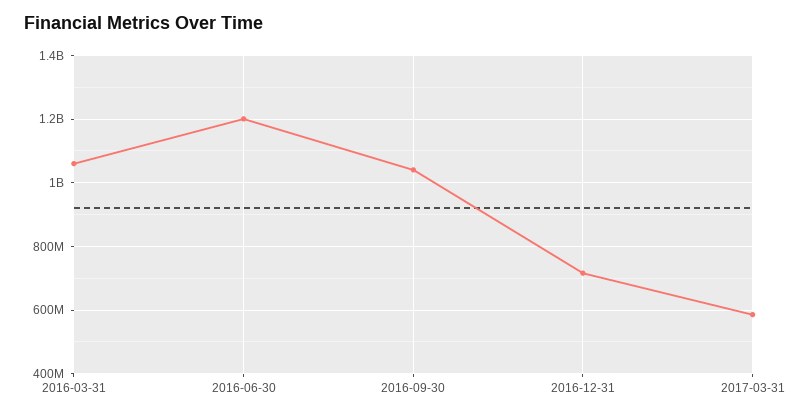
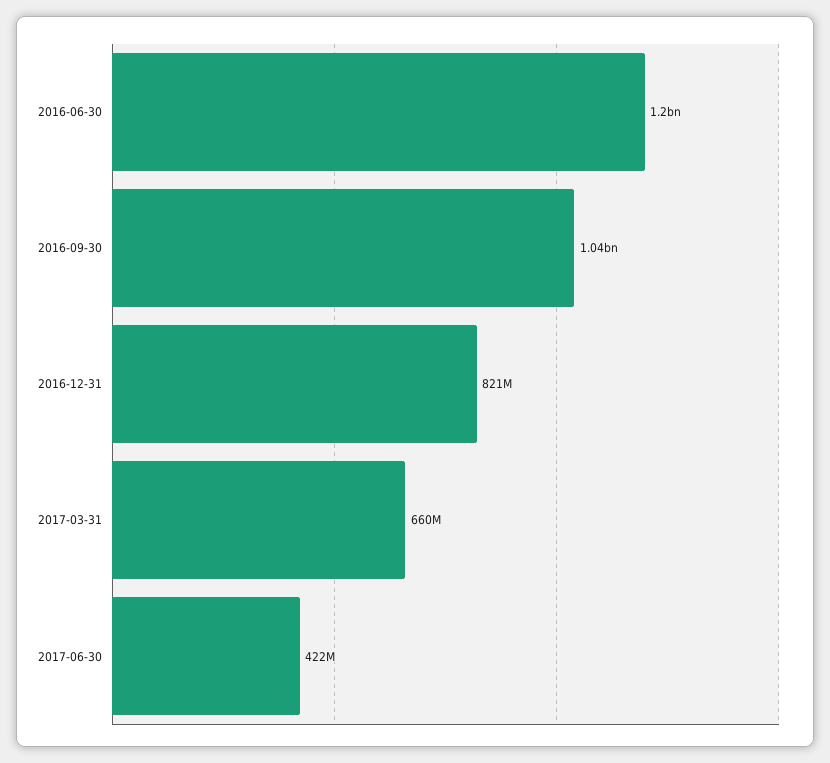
2016-03-31: 1060000000 -> none
2016-12-31: 720000000 -> 821000000
2017-03-31: 580000000 -> 660000000
2017-06-30: none -> 422000000

